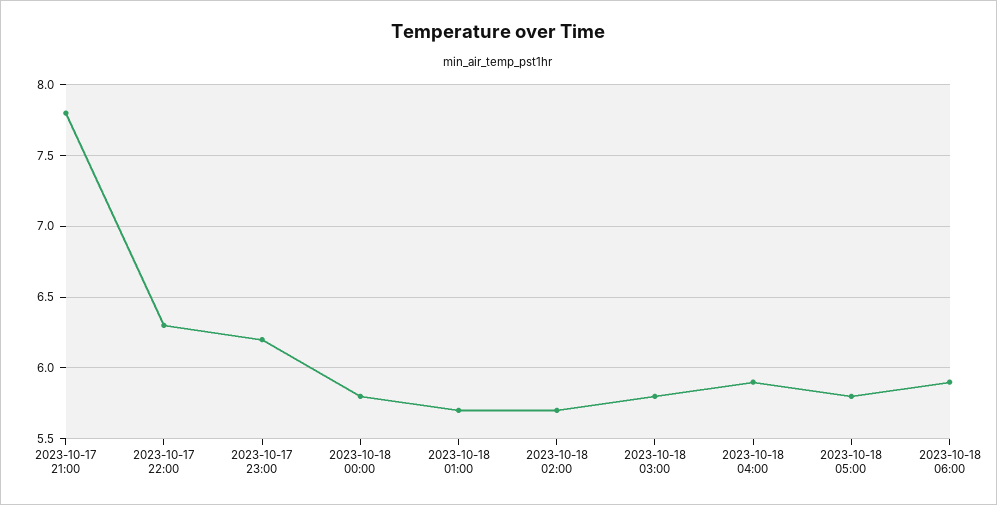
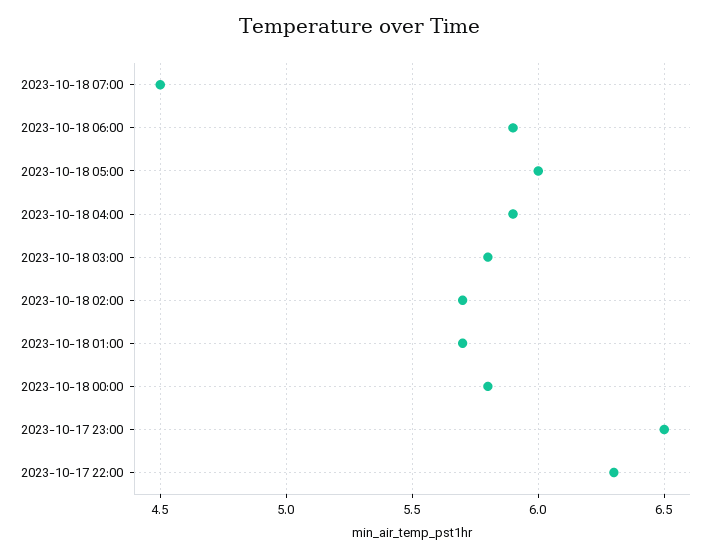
2023-10-17 21:00: 7.8 -> none
2023-10-17 23:00: 6.2 -> 6.5
2023-10-18 05:00: 5.8 -> 6
2023-10-18 07:00: none -> 4.5

